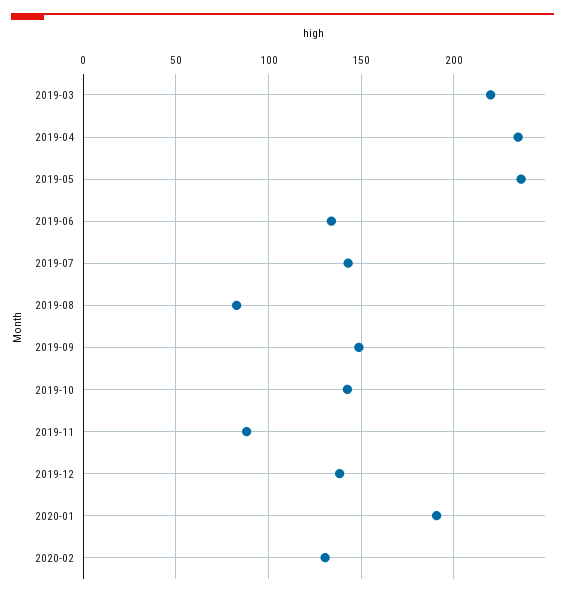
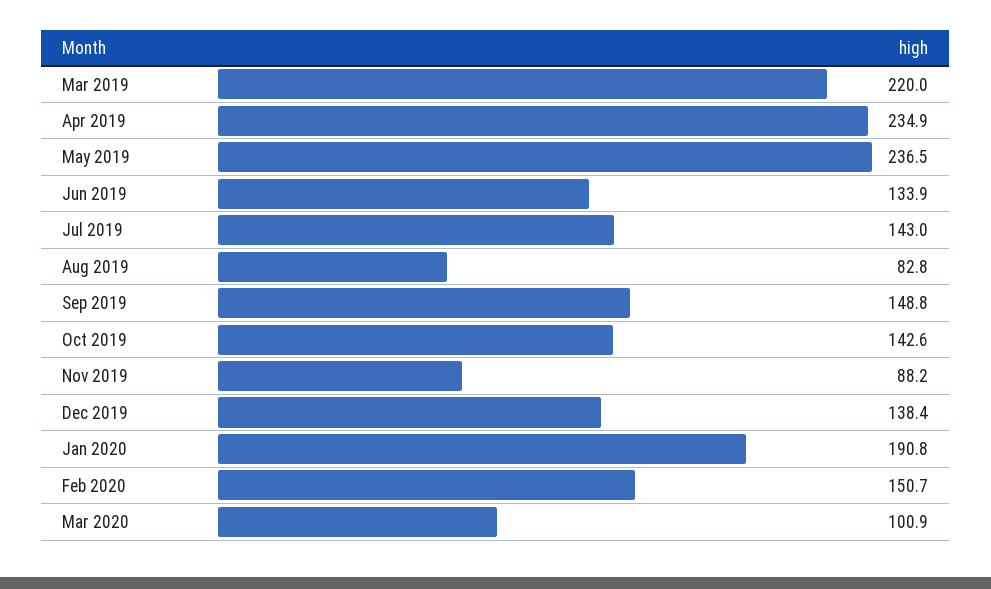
2020-02: 130 -> 150.7
Mar 2020: none -> 100.9

